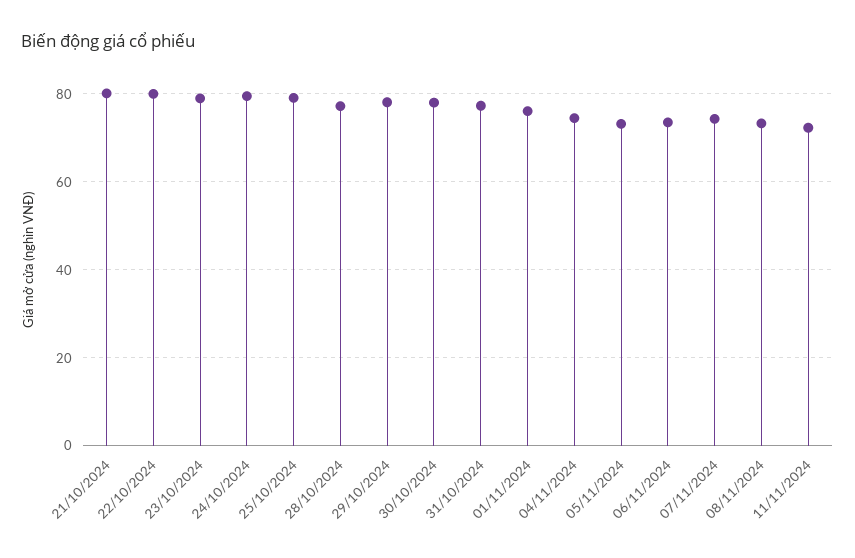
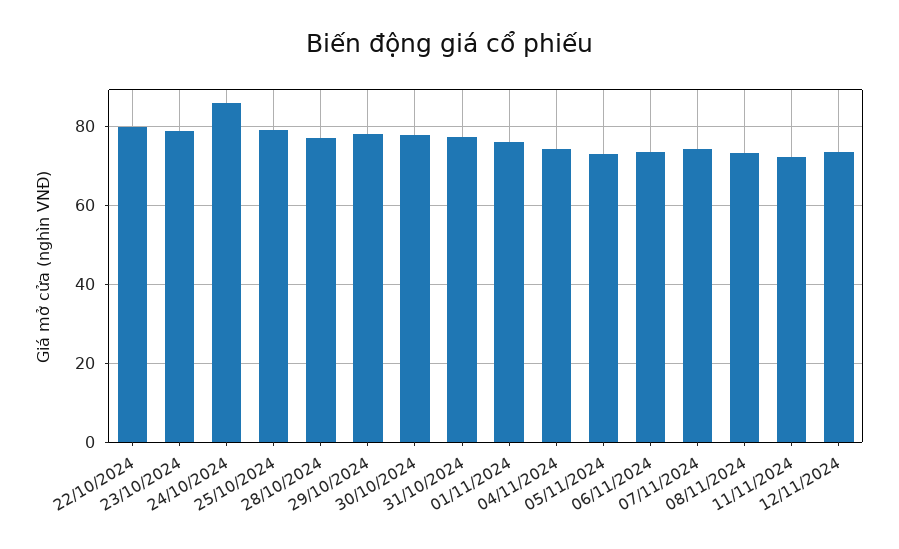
21/10/2024: 80 -> none
24/10/2024: 80 -> 86
12/11/2024: none -> 74

